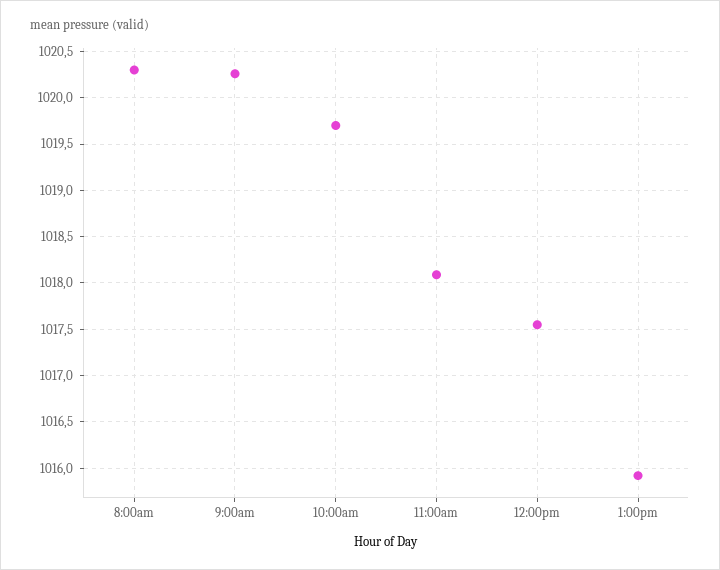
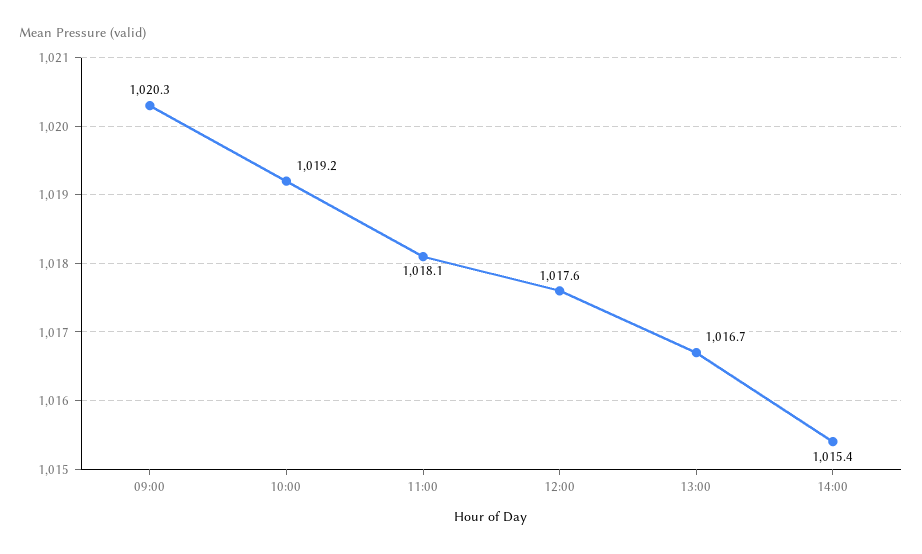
8:00am: 1020.3 -> none
10:00am: 1019.7 -> 1019.2
1:00pm: 1015.9 -> 1016.7
14:00: none -> 1015.4

